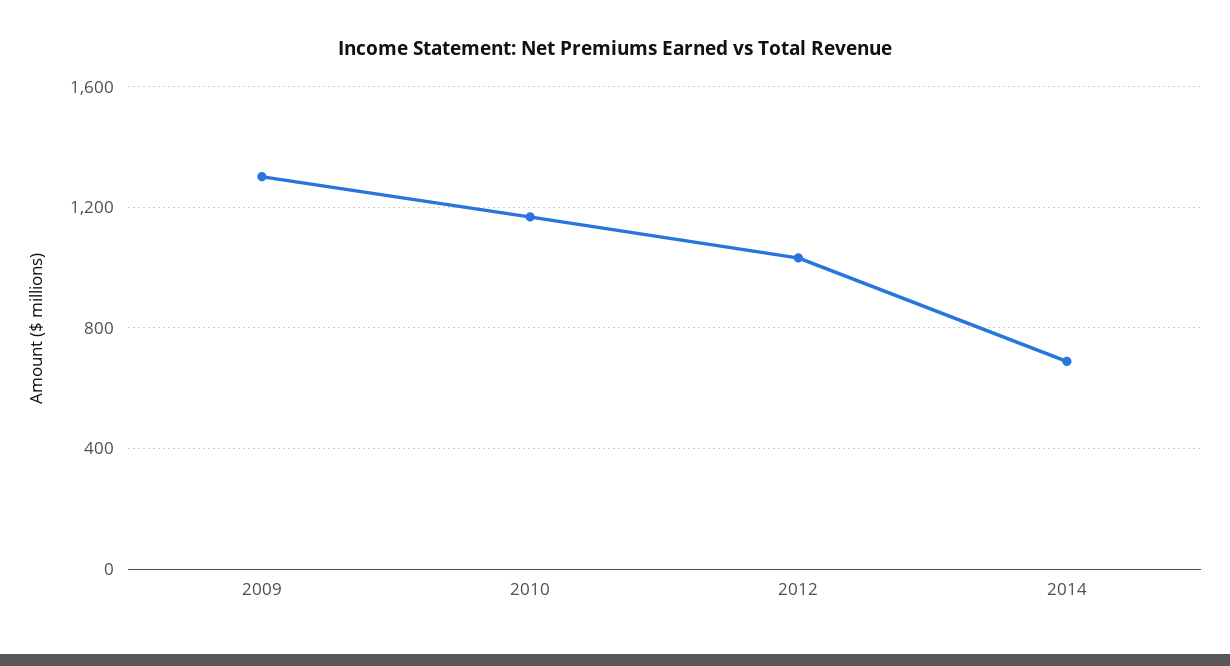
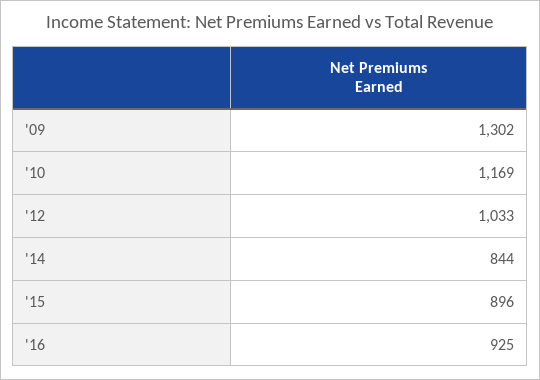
2014: 700 -> 844
'15: none -> 896
'16: none -> 925

